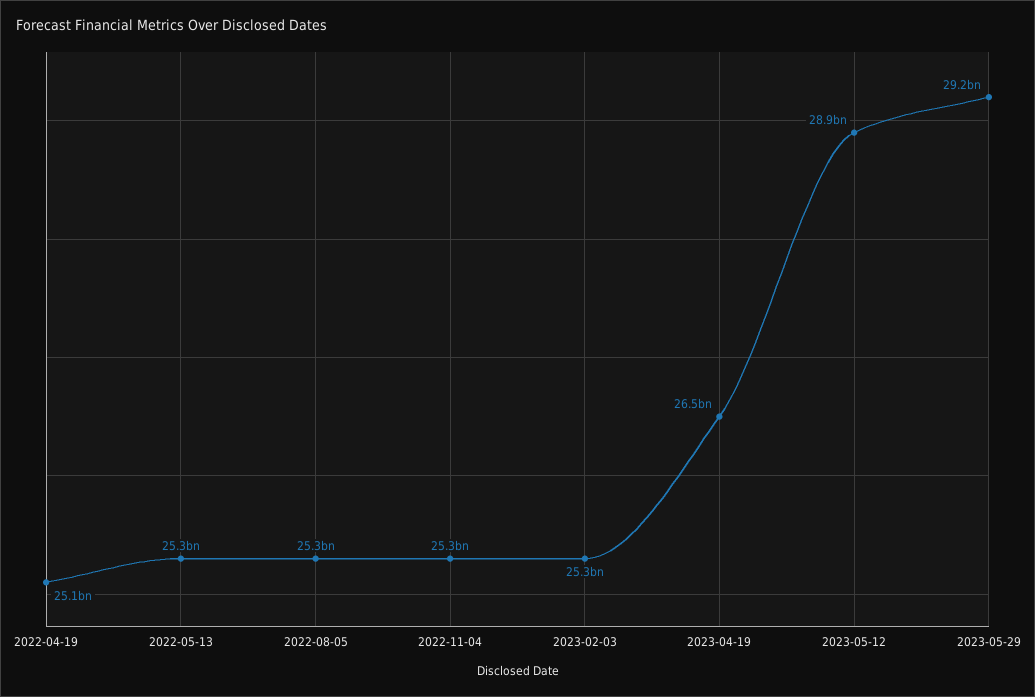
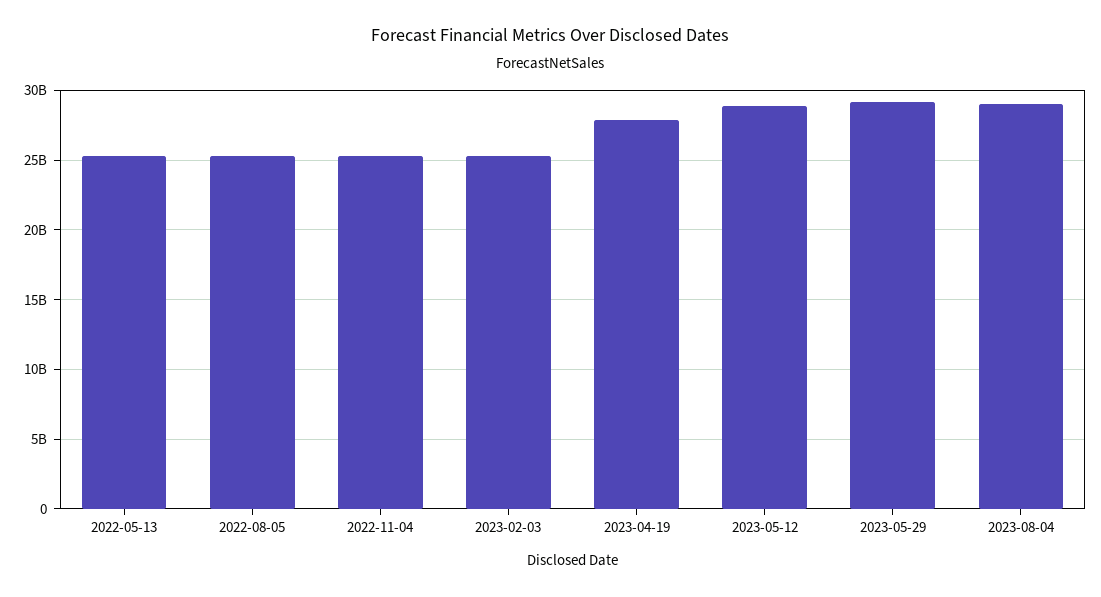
2022-04-19: 25100000000 -> none
2023-04-19: 26500000000 -> 28000000000
2023-08-04: none -> 29000000000

